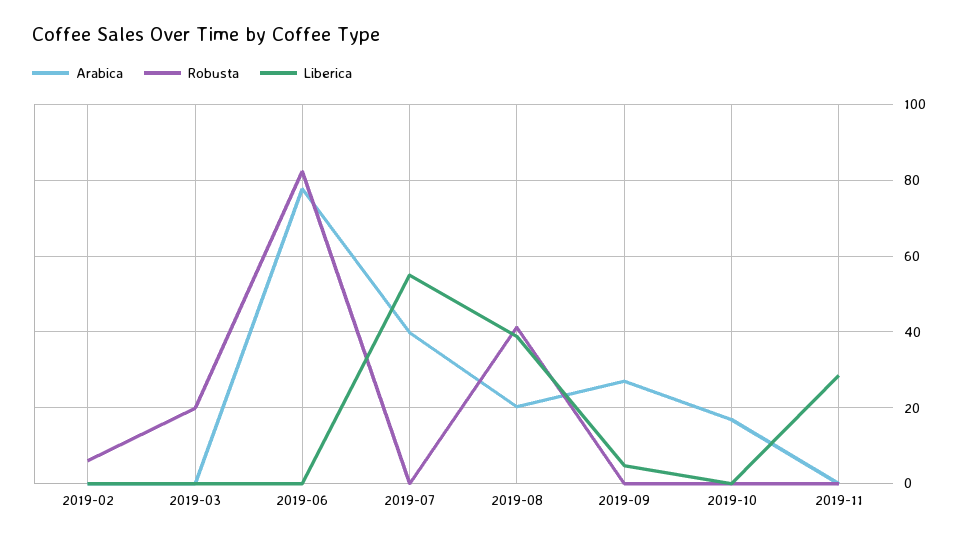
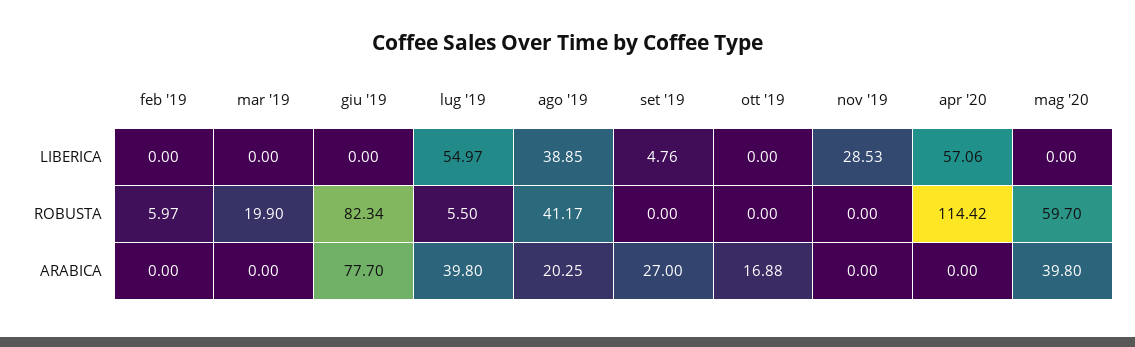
Robusta, 2019-07: 0 -> 5.5
Liberica, apr '20: none -> 57.06
Liberica, mag '20: none -> 0
Robusta, apr '20: none -> 114.42
Robusta, mag '20: none -> 59.7
Arabica, apr '20: none -> 0
Arabica, mag '20: none -> 39.8

